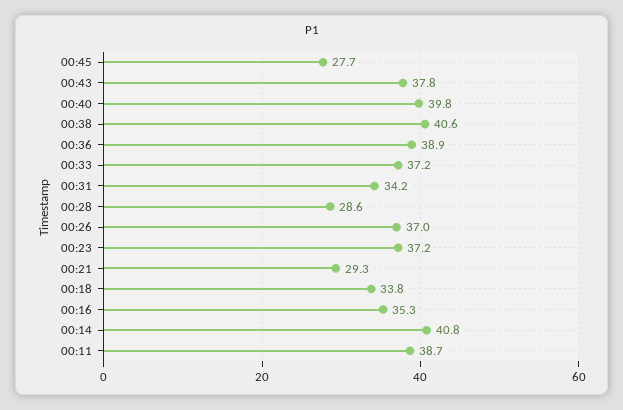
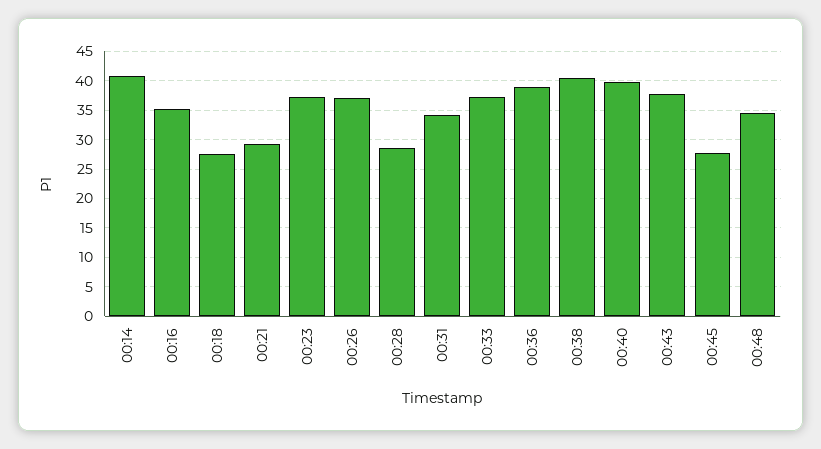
00:18: 33.8 -> 27.5
00:11: 38.7 -> none
00:48: none -> 35

